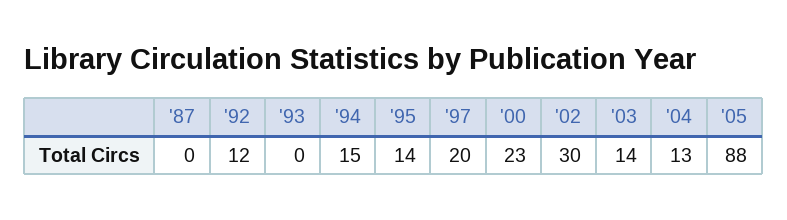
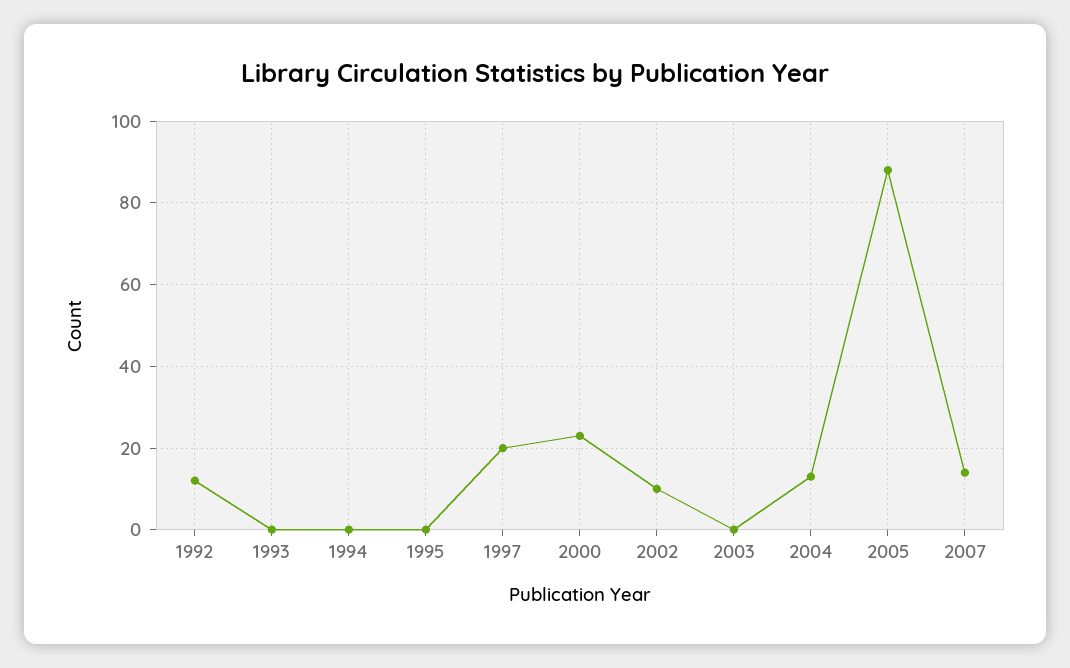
'87: 0 -> none
'94: 15 -> 0
'95: 14 -> 0
'02: 30 -> 10
'03: 14 -> 0
2007: none -> 15

